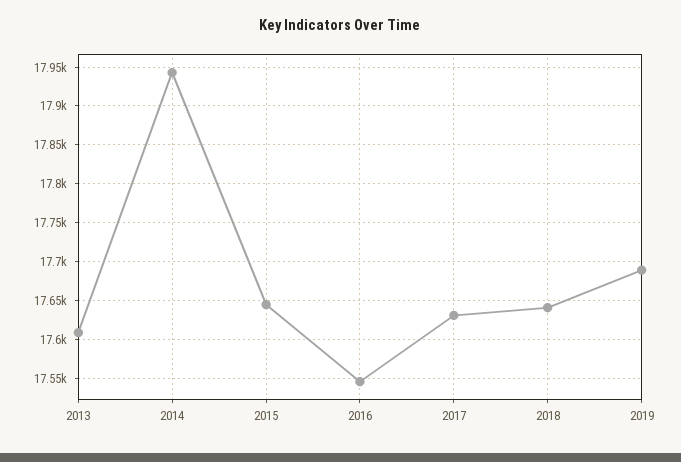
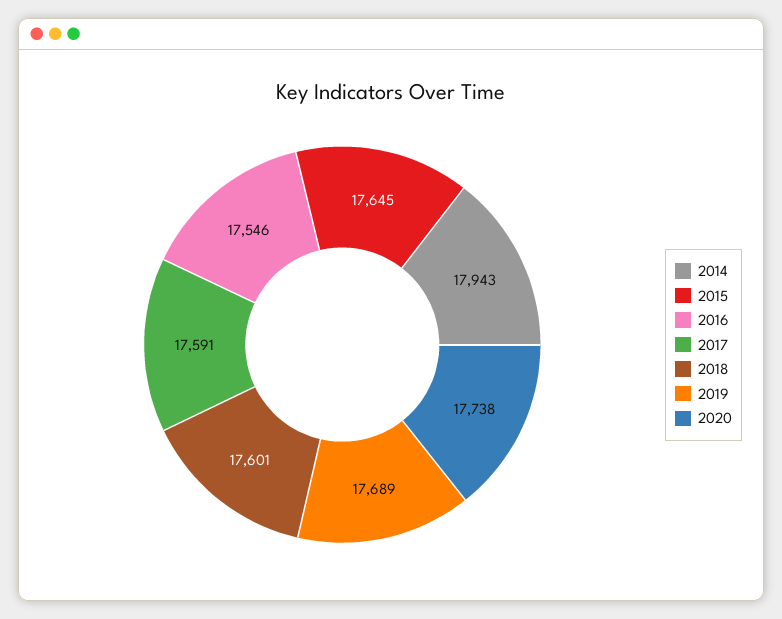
2013: 17610 -> none
2017: 17630 -> 17591
2018: 17640 -> 17601
2020: none -> 17738

